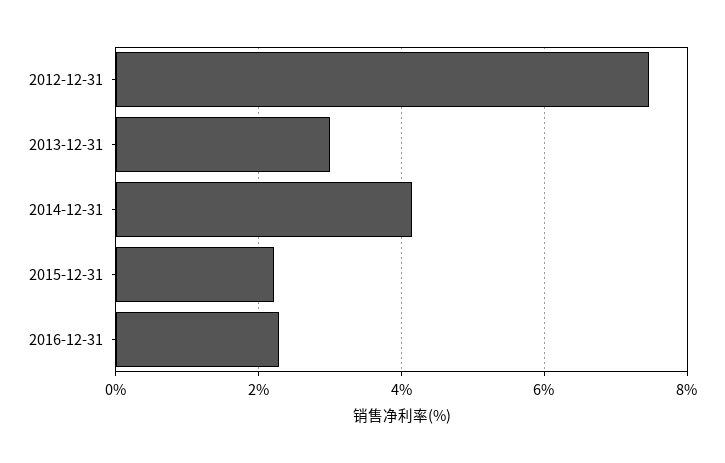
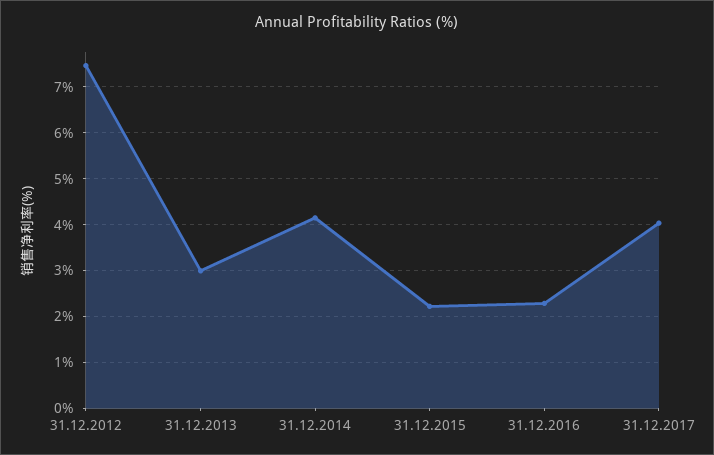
31.12.2017: none -> 4

